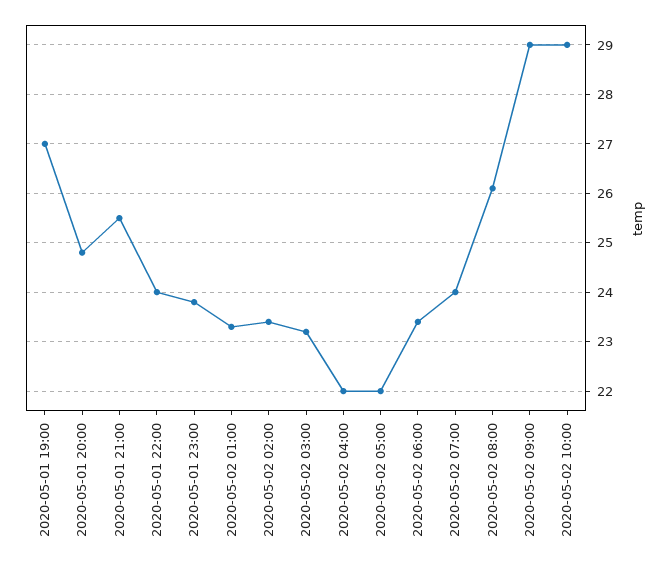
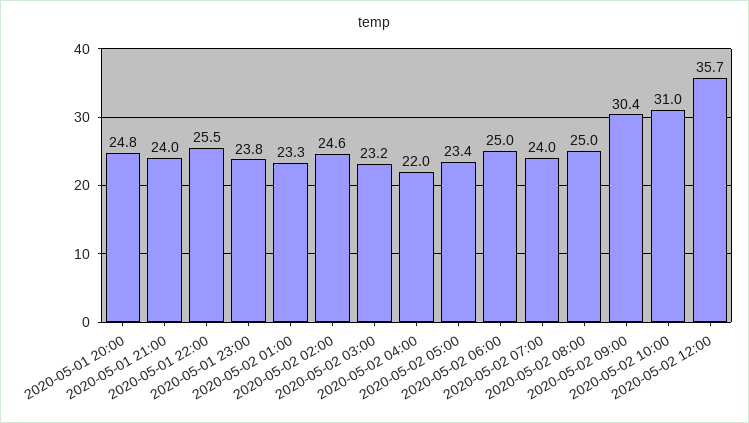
2020-05-01 19:00: 27 -> none
2020-05-01 21:00: 25.5 -> 24
2020-05-01 22:00: 24 -> 25.5
2020-05-02 02:00: 23.5 -> 24.6
2020-05-02 05:00: 22 -> 23.4
2020-05-02 06:00: 23.5 -> 25
2020-05-02 08:00: 26 -> 25
2020-05-02 09:00: 29 -> 30.4
2020-05-02 10:00: 29 -> 31
2020-05-02 12:00: none -> 35.7

